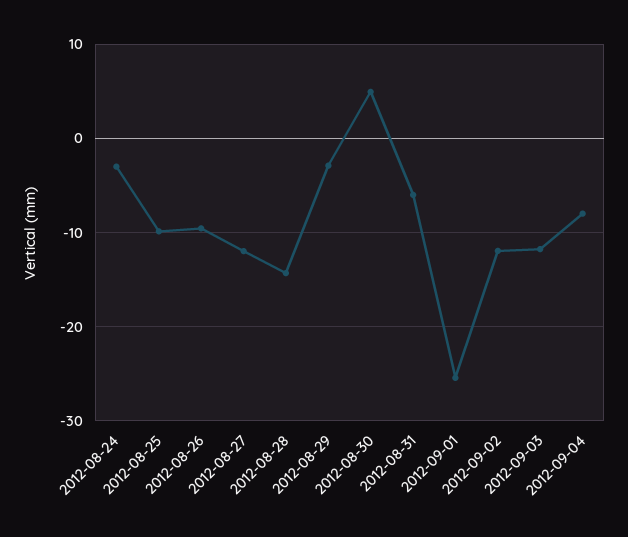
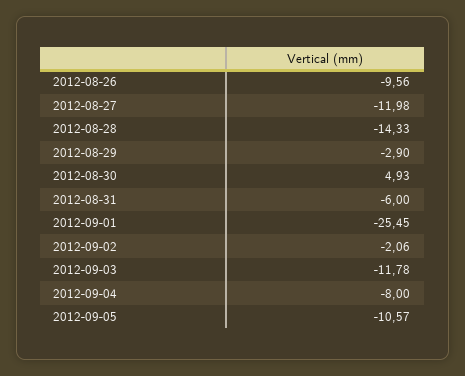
2012-08-24: -3 -> none
2012-08-25: -10 -> none
2012-09-02: -12 -> -2.06
2012-09-05: none -> -10.57

